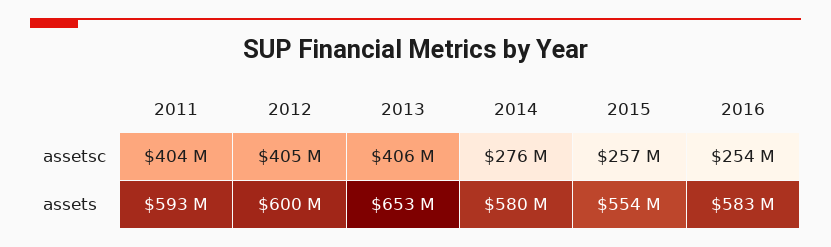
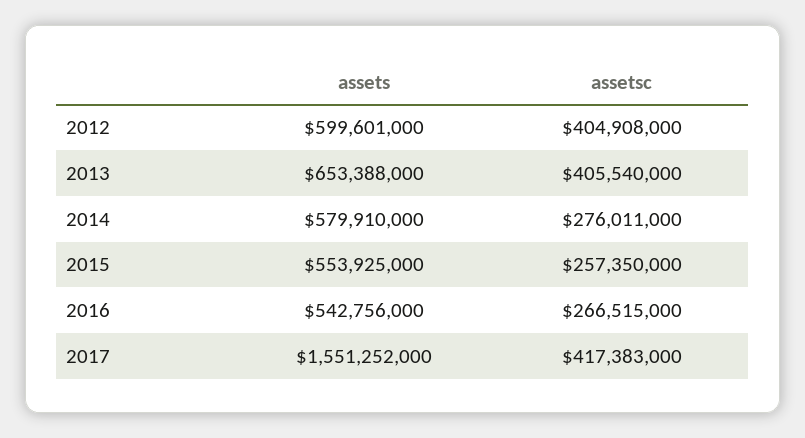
2011, assetsc: 404000000 -> none
2016, assetsc: 254000000 -> 266515000
2011, assets: 593000000 -> none
2016, assets: 583000000 -> 542756000
2017, assets: none -> 1551252000
2017, assetsc: none -> 417383000

